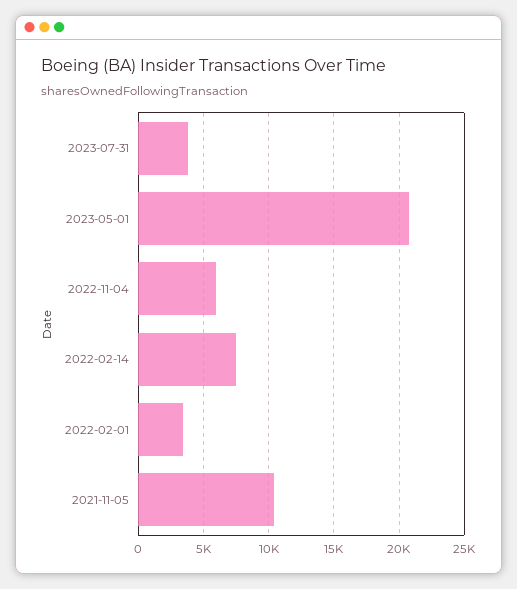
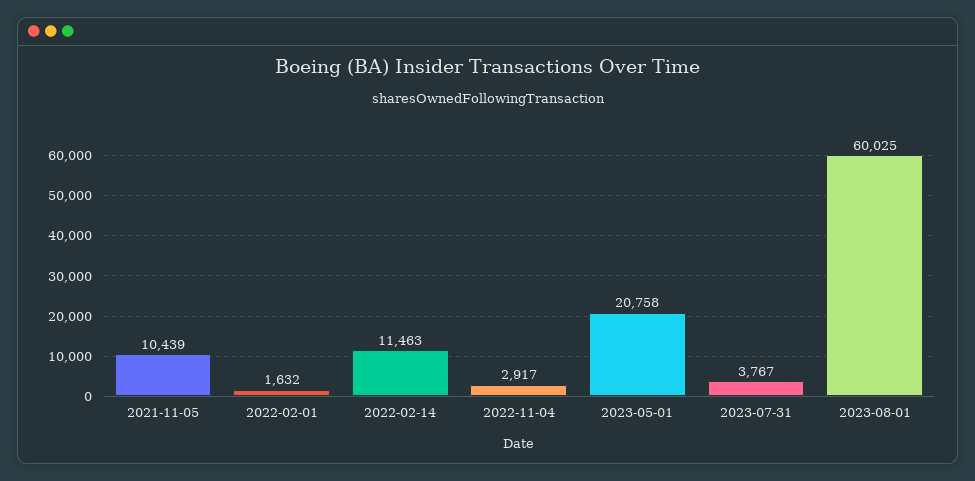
2022-11-04: 6000 -> 2917
2022-02-14: 7500 -> 11463
2022-02-01: 3500 -> 1632
2023-08-01: none -> 60025

